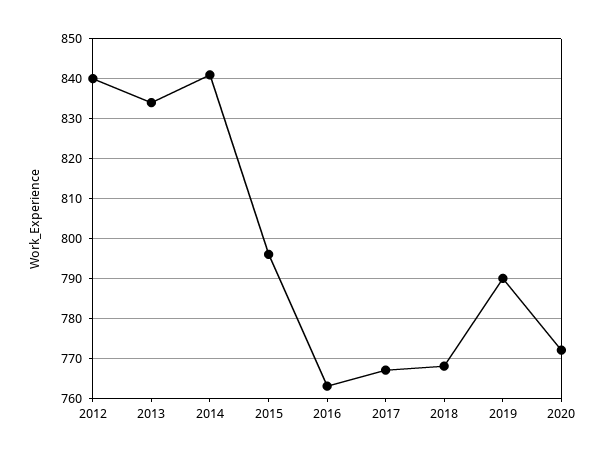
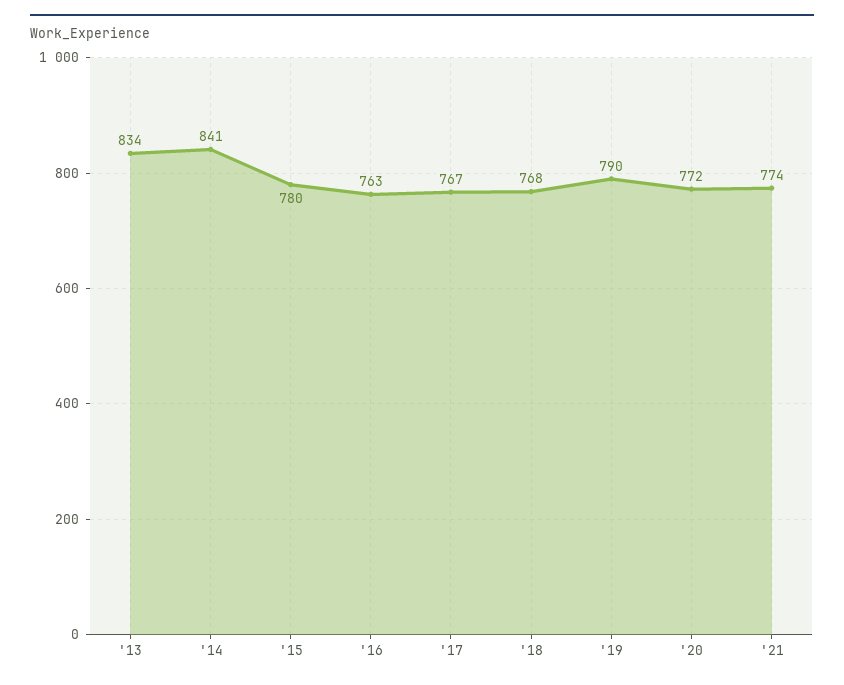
2012: 840 -> none
2015: 795 -> 780
'21: none -> 774

